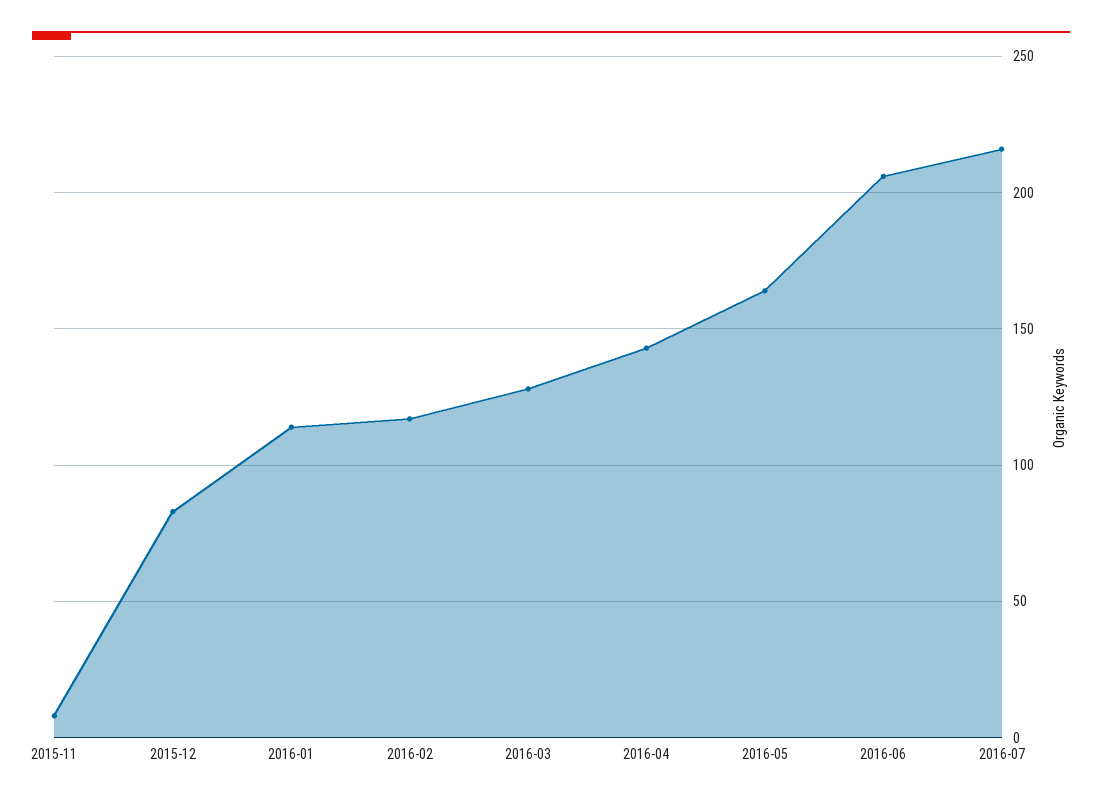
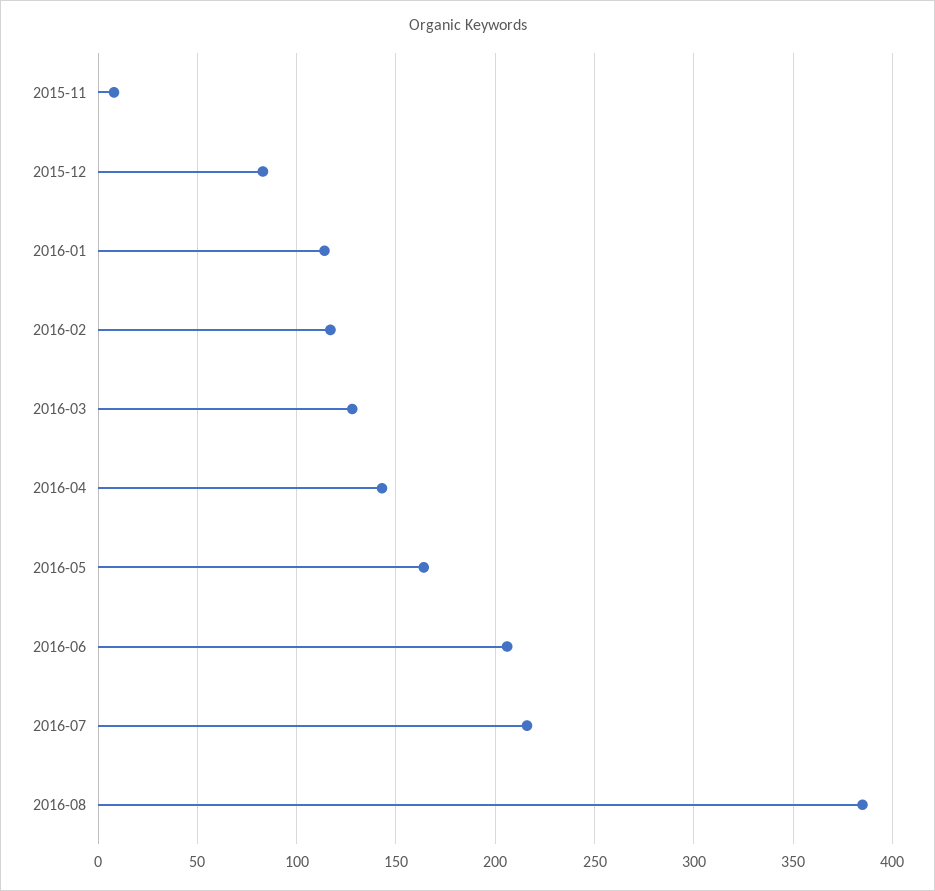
2016-08: none -> 385

